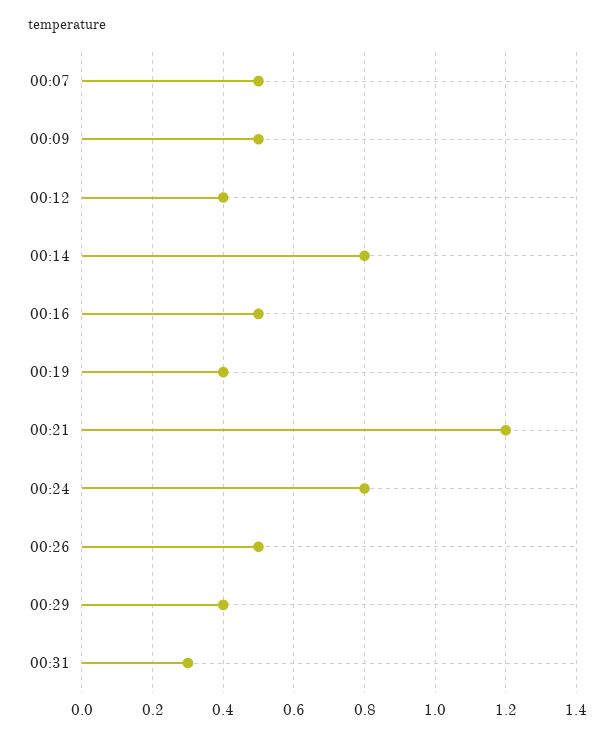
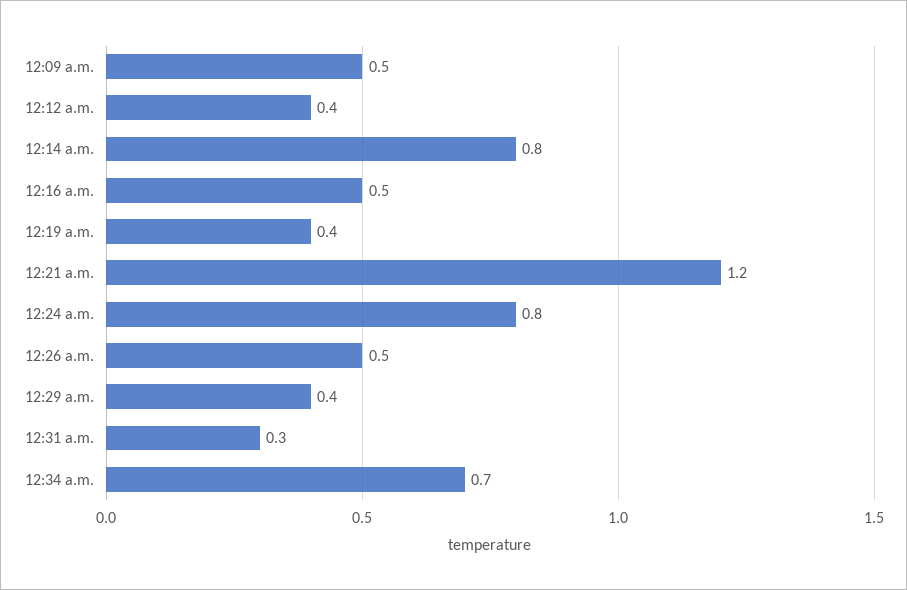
00:07: 0.5 -> none
12:34 a.m.: none -> 0.7

